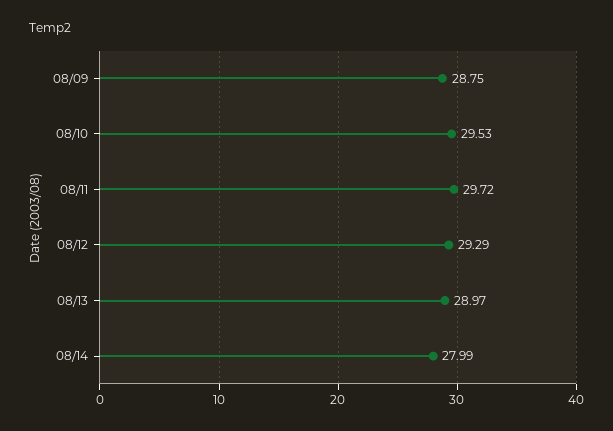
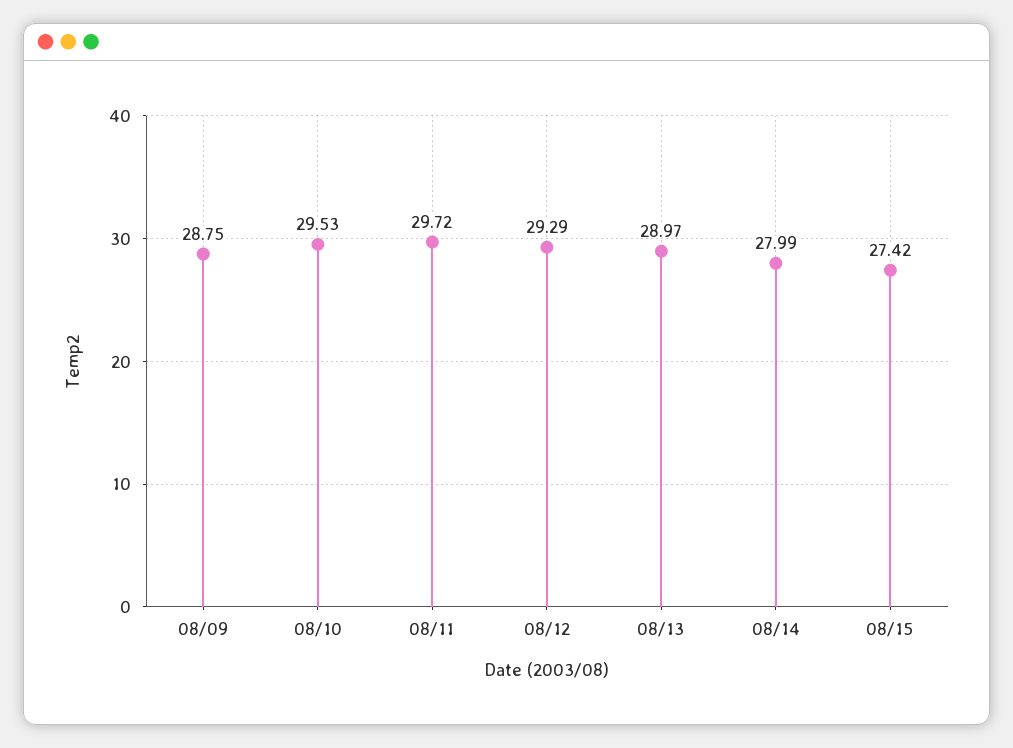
08/15: none -> 27.42

